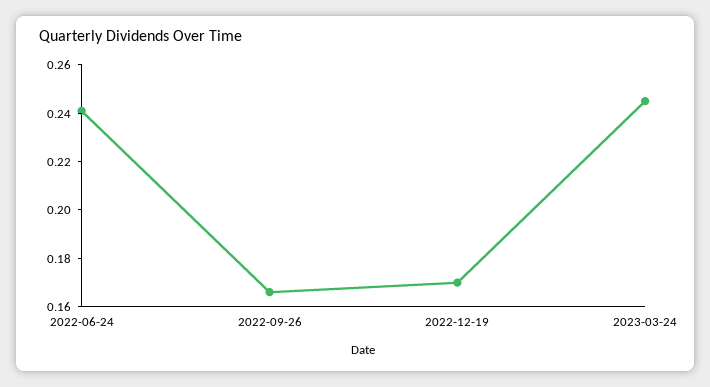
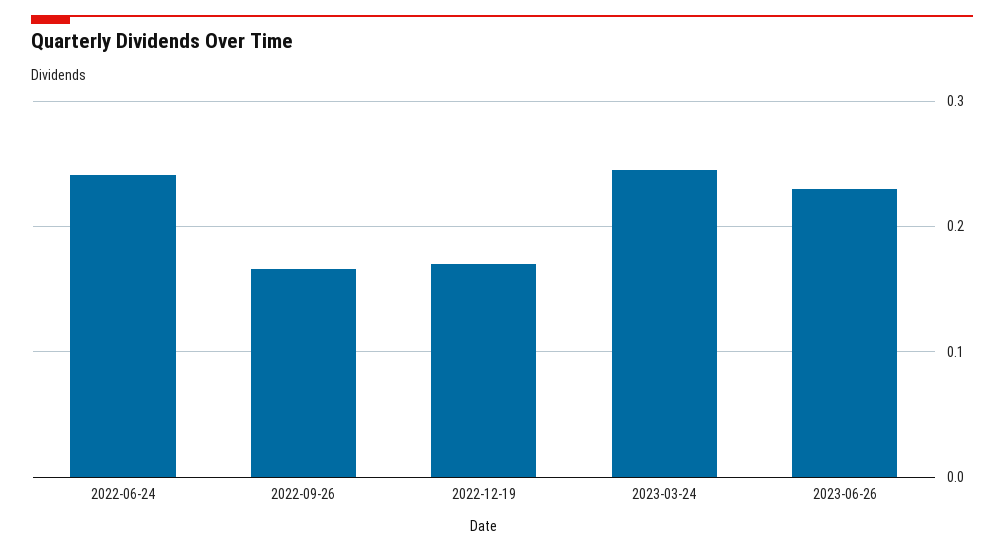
2023-06-26: none -> 0.23

